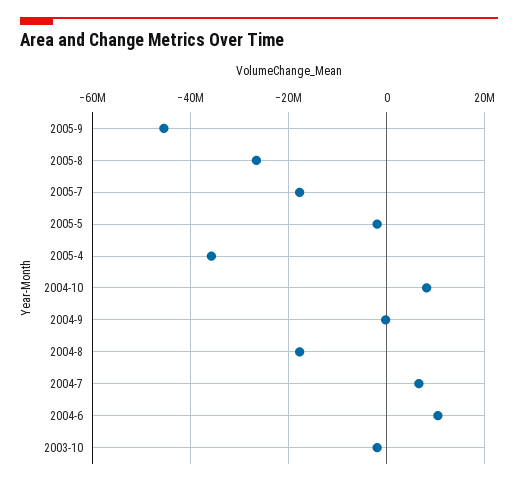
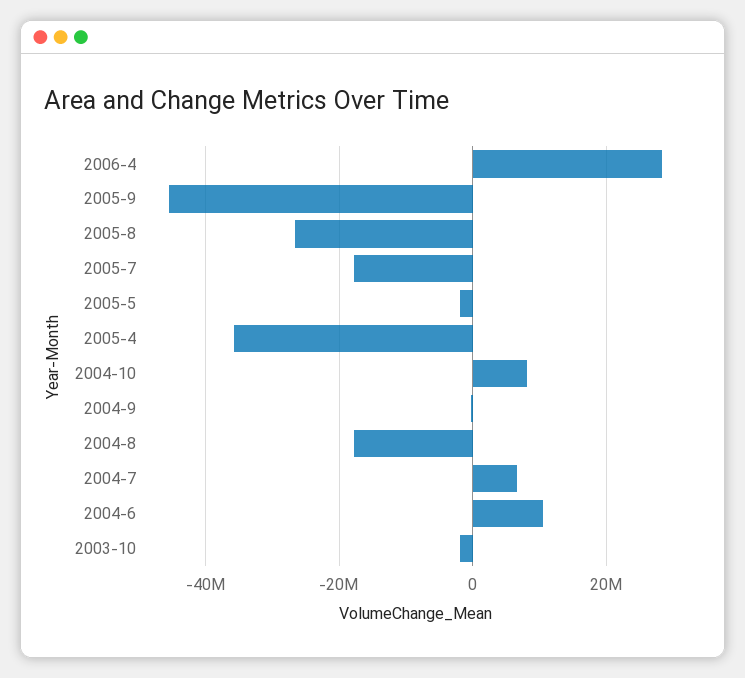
2006-4: none -> 28000000

